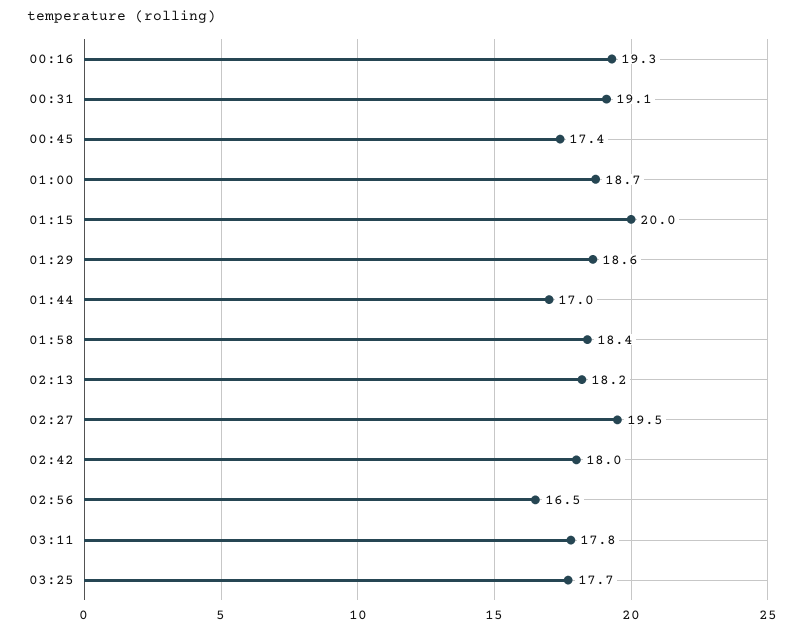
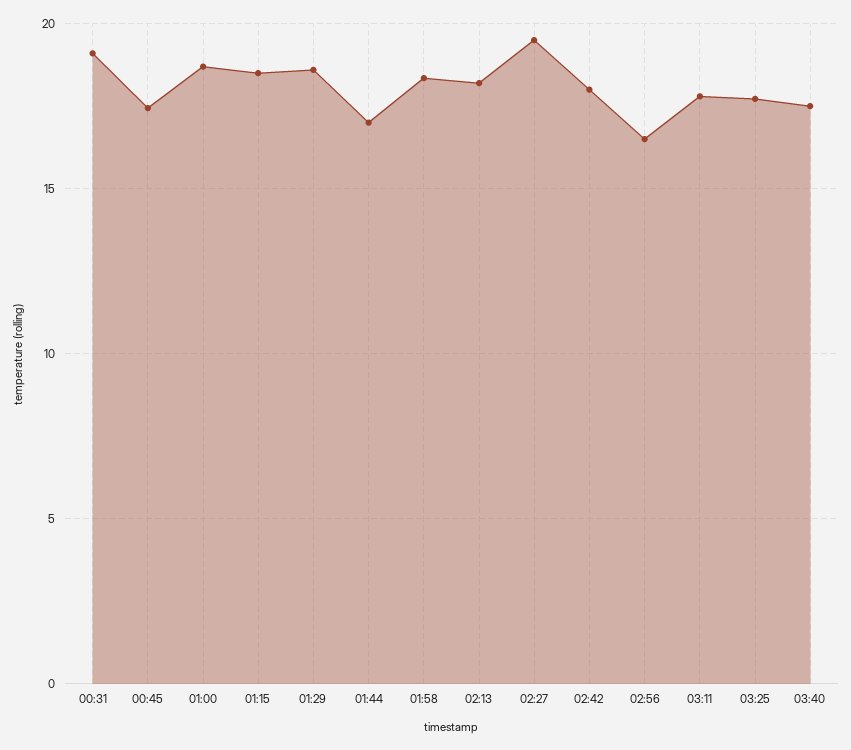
00:16: 19.3 -> none
01:15: 20 -> 18.5
03:40: none -> 17.5

